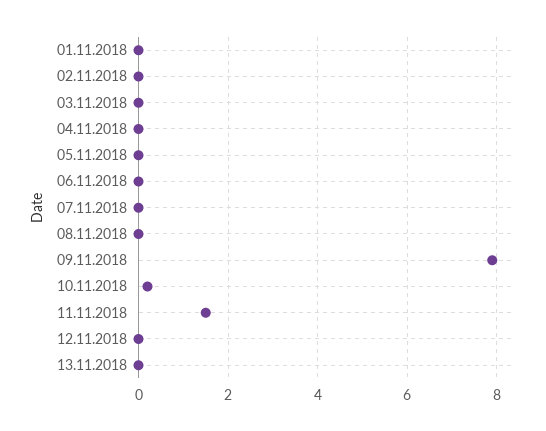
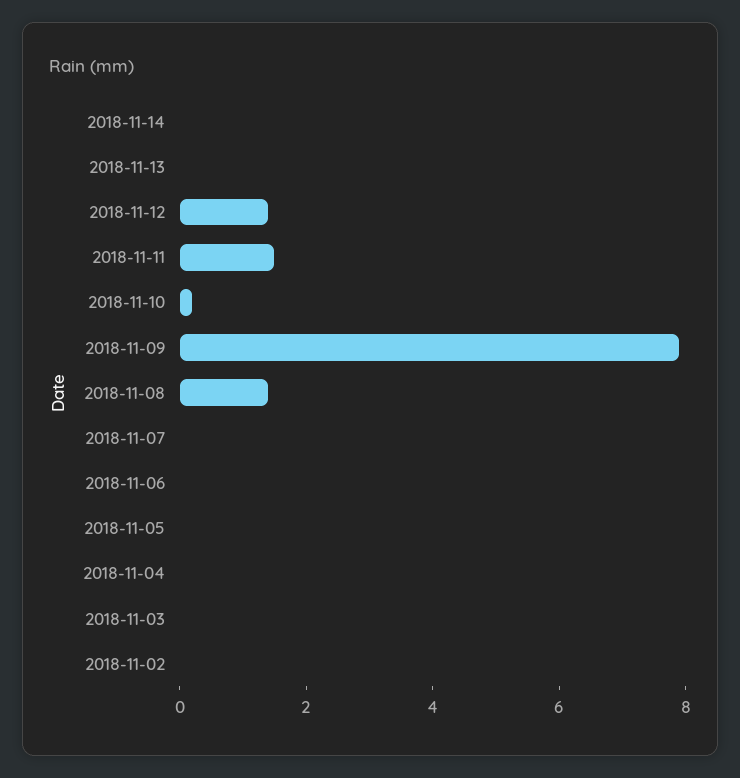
01.11.2018: 0 -> none
08.11.2018: 0 -> 1.5
12.11.2018: 0 -> 1.5
2018-11-14: none -> 0

